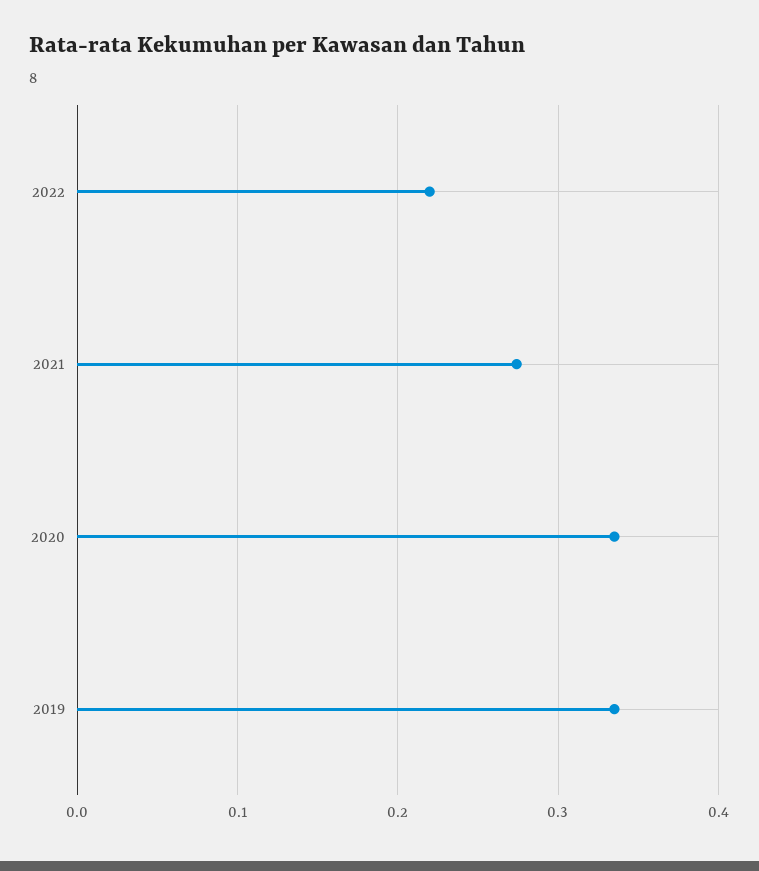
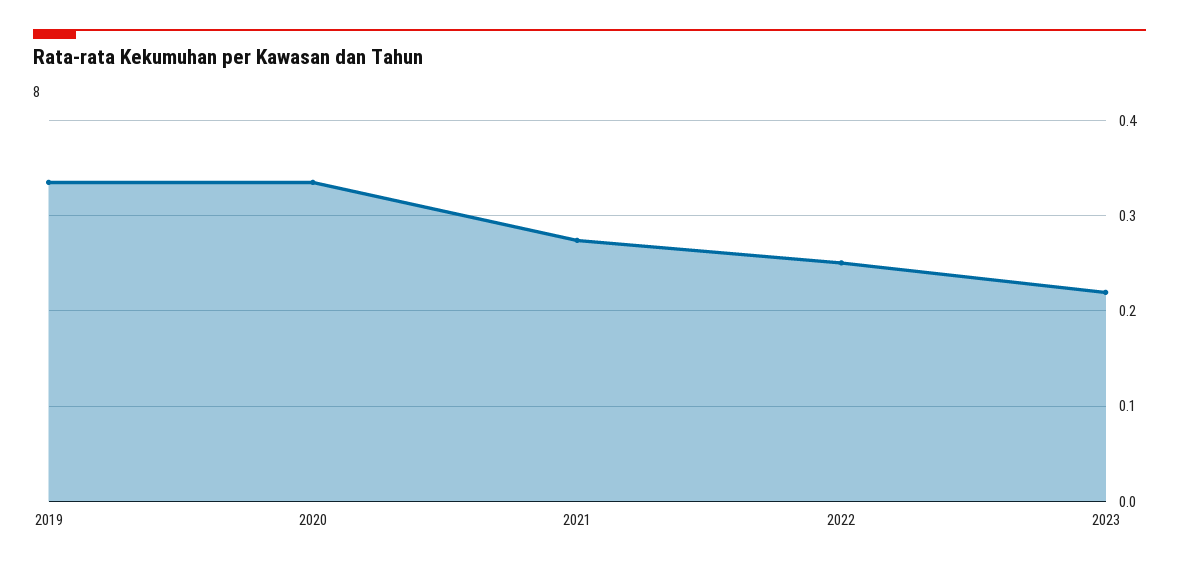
2022: 0.22 -> 0.25
2023: none -> 0.22

